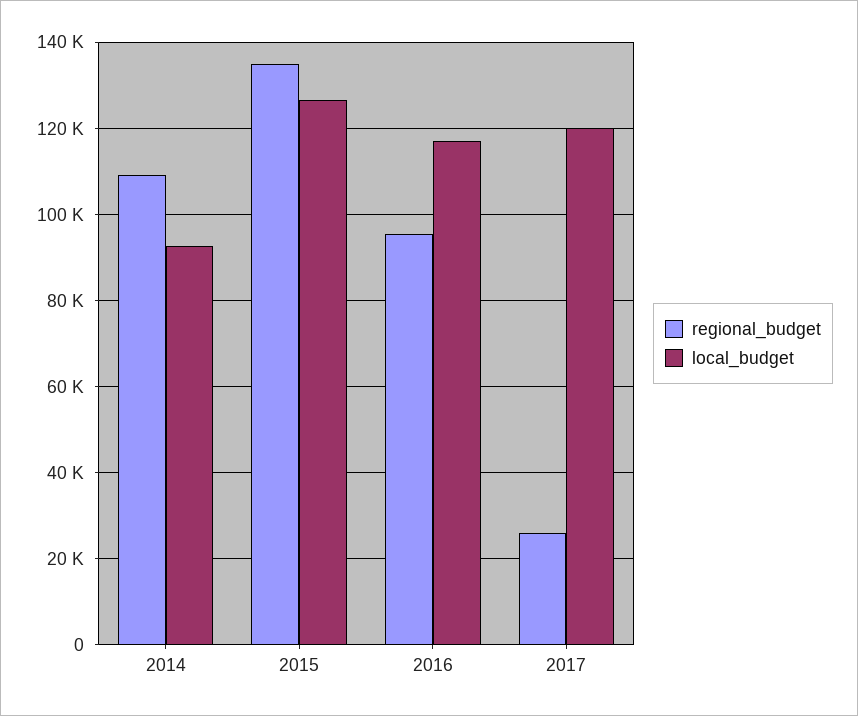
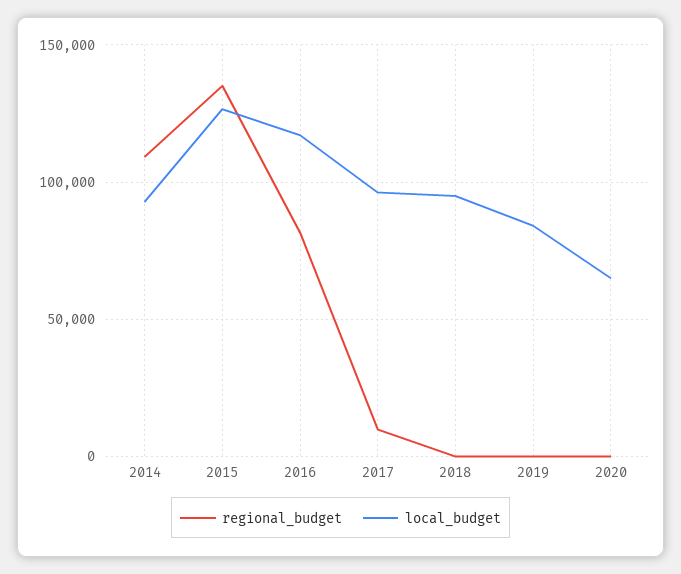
regional_budget, 2016: 96000 -> 80000
regional_budget, 2017: 26000 -> 10000
local_budget, 2017: 120000 -> 95000
regional_budget, 2018: none -> 0
local_budget, 2018: none -> 95000
regional_budget, 2019: none -> 0
local_budget, 2019: none -> 85000
regional_budget, 2020: none -> 0
local_budget, 2020: none -> 65000

